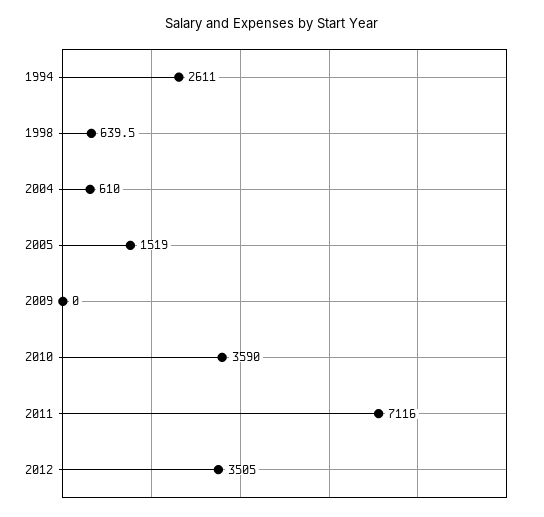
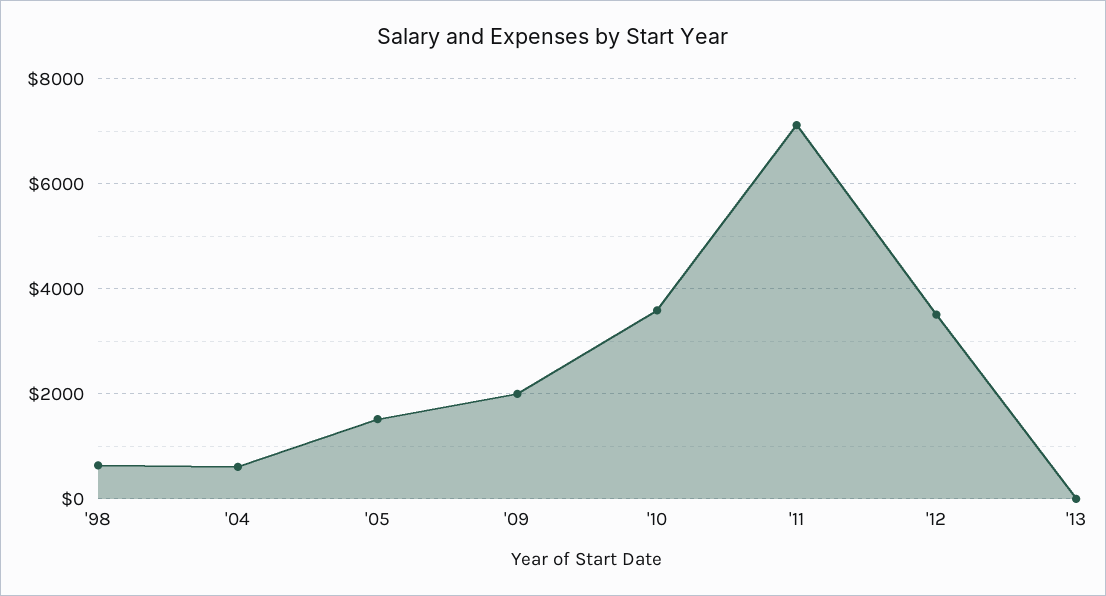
1994: 2611 -> none
2009: 0 -> 2000
'13: none -> 0

